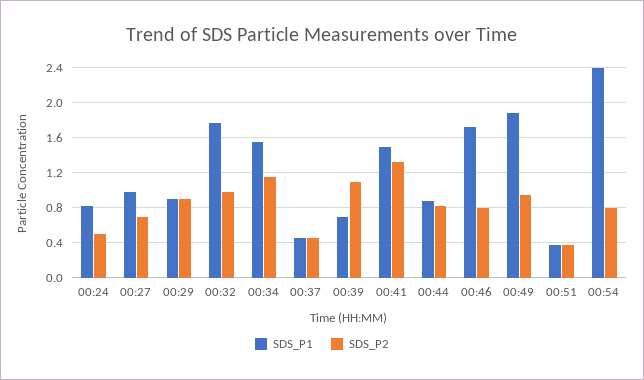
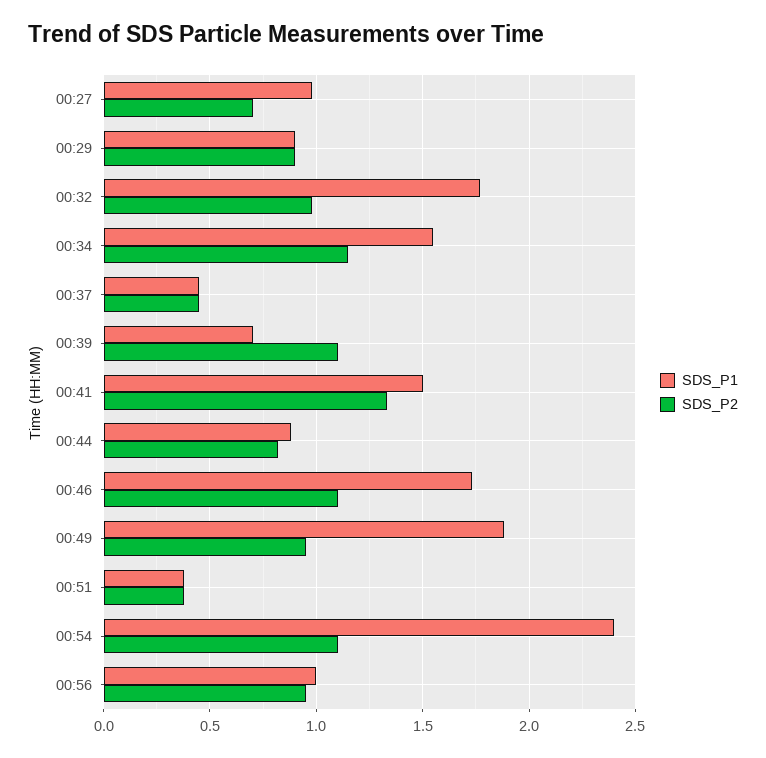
SDS_P1, 00:24: 0.8 -> none
SDS_P2, 00:24: 0.5 -> none
SDS_P2, 00:46: 0.8 -> 1.1
SDS_P2, 00:54: 0.8 -> 1.1
SDS_P1, 00:56: none -> 1
SDS_P2, 00:56: none -> 0.95

